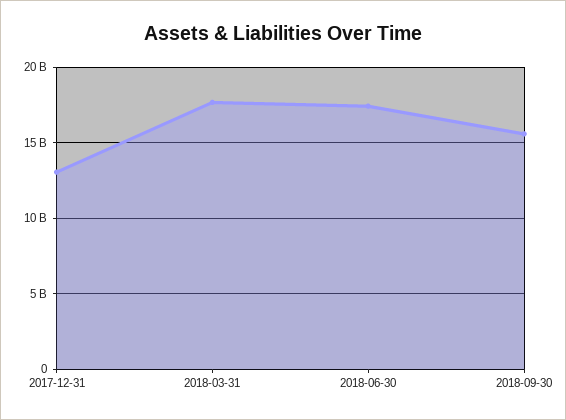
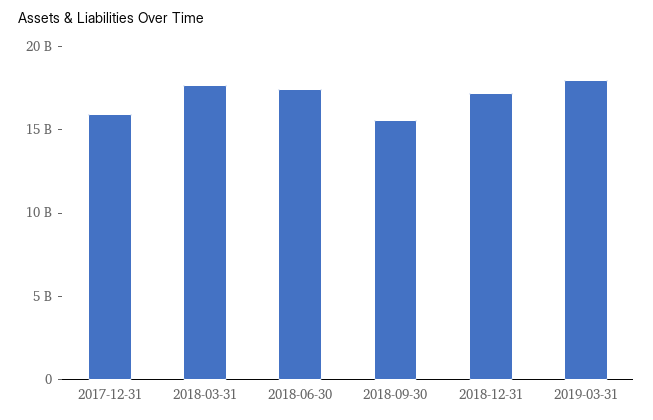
2017-12-31: 13000000000 -> 16000000000
2018-12-31: none -> 17000000000
2019-03-31: none -> 18000000000

